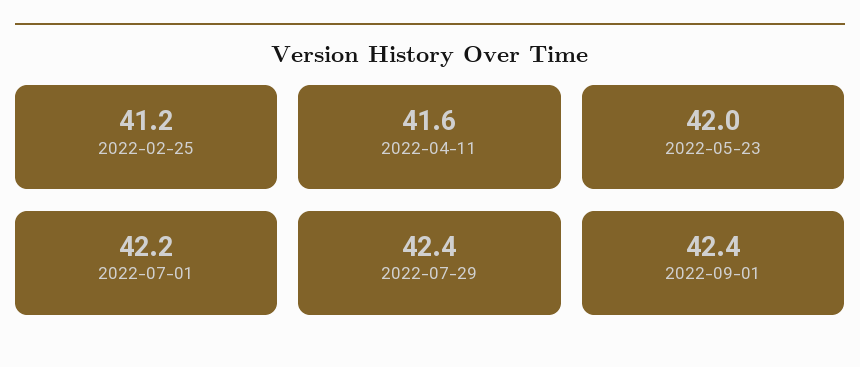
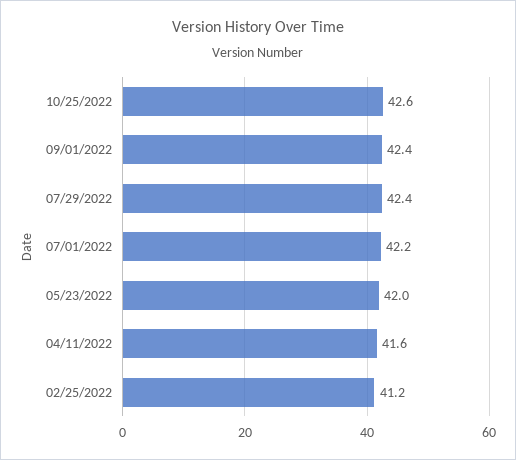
10/25/2022: none -> 42.6

